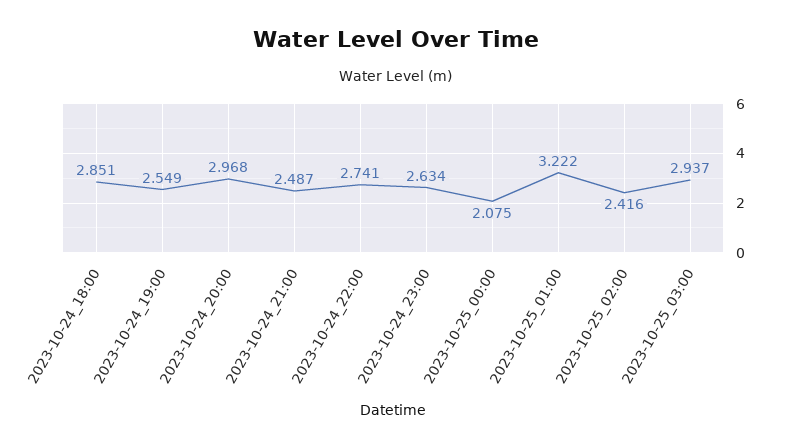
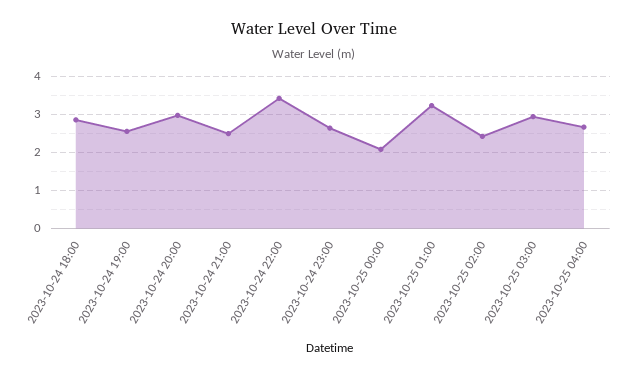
2023-10-24_22:00: 2.741 -> 3.4
2023-10-25 04:00: none -> 2.6

